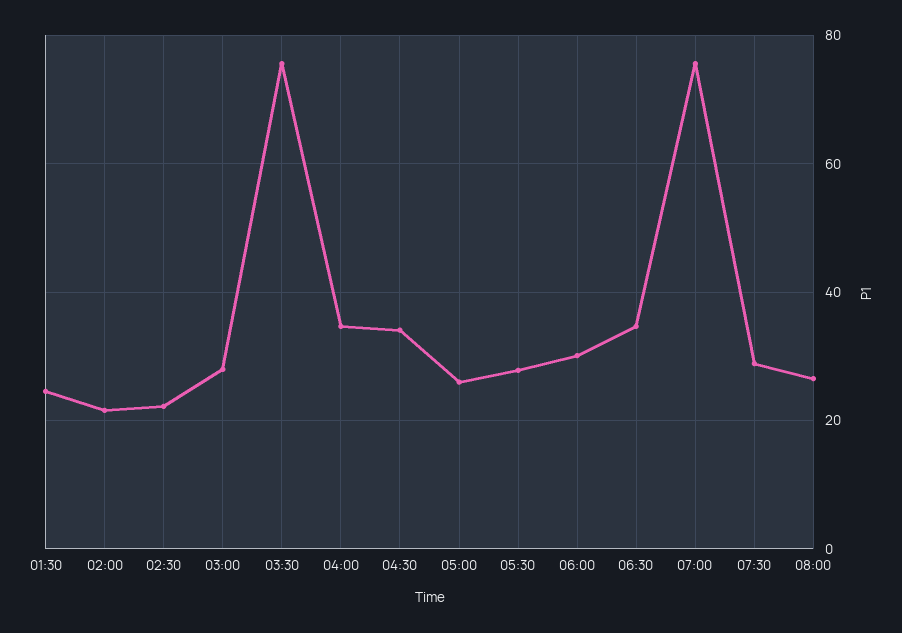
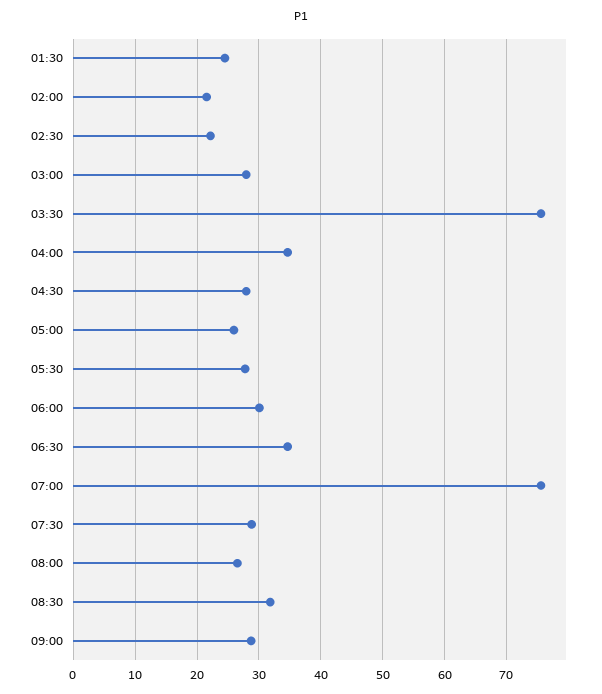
04:30: 34 -> 28
08:30: none -> 32
09:00: none -> 29

